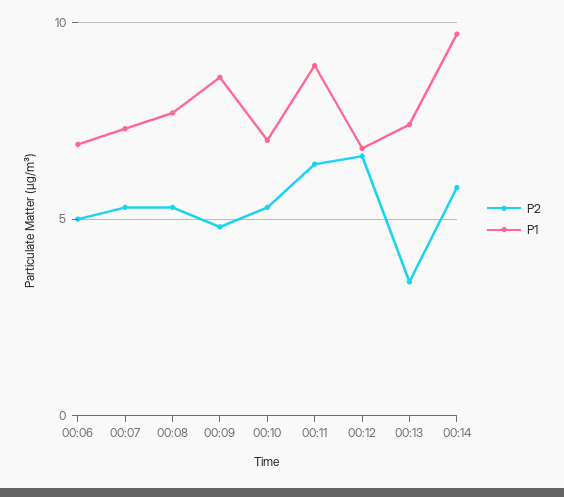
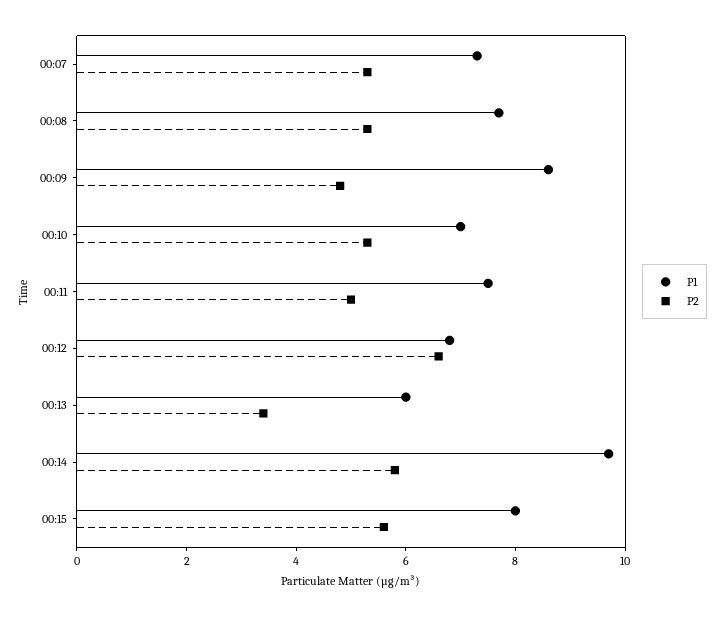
P2, 00:06: 5 -> none
P1, 00:06: 7 -> none
P2, 00:11: 6.5 -> 5
P1, 00:11: 9 -> 7.5
P1, 00:13: 7.5 -> 6
P1, 00:15: none -> 8
P2, 00:15: none -> 5.5

